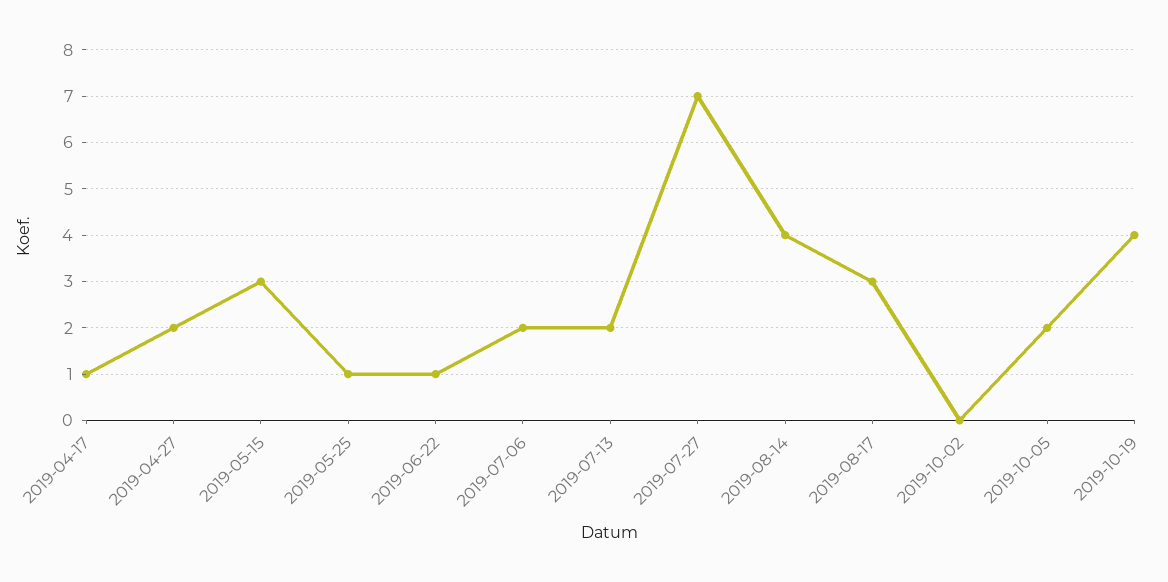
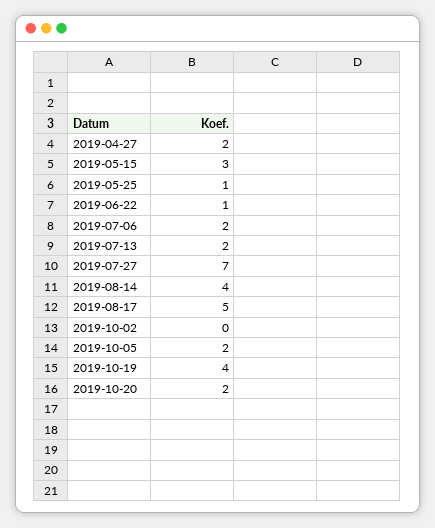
2019-04-17: 1 -> none
2019-08-17: 3 -> 5
2019-10-20: none -> 2

